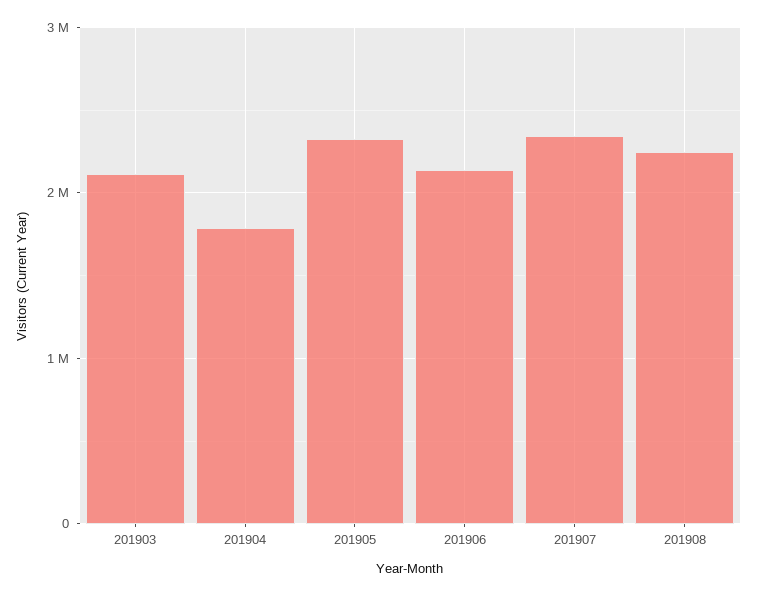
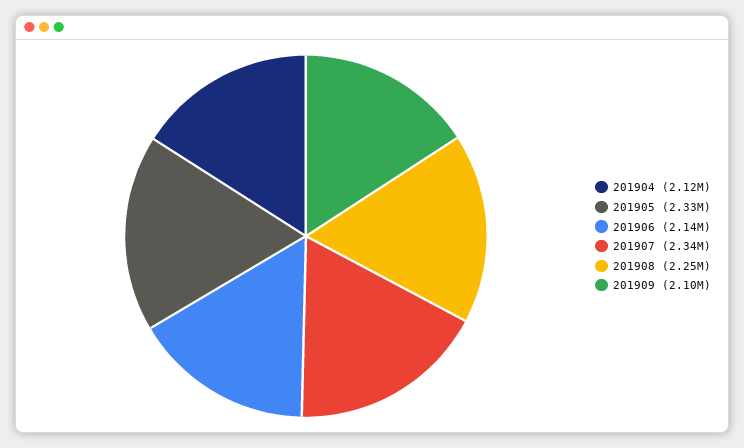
201903: 2100000 -> none
201904: 1800000 -> 2120000
201909: none -> 2100000

